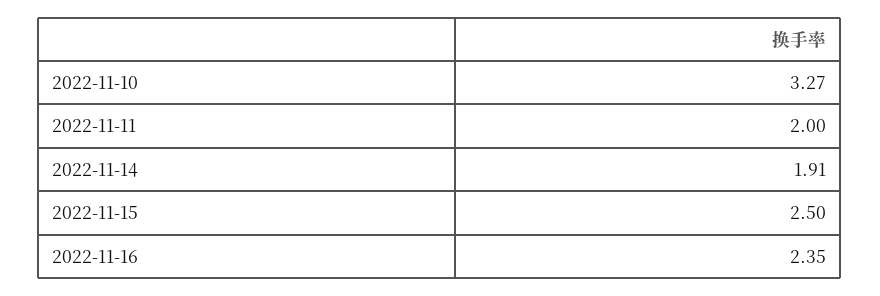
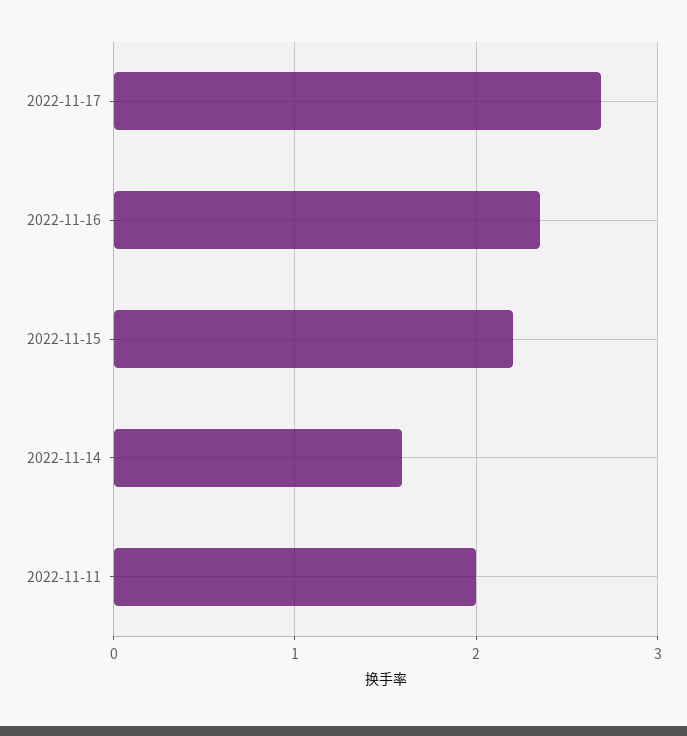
2022-11-10: 3.27 -> none
2022-11-14: 1.91 -> 1.6
2022-11-15: 2.5 -> 2.2
2022-11-17: none -> 2.7

